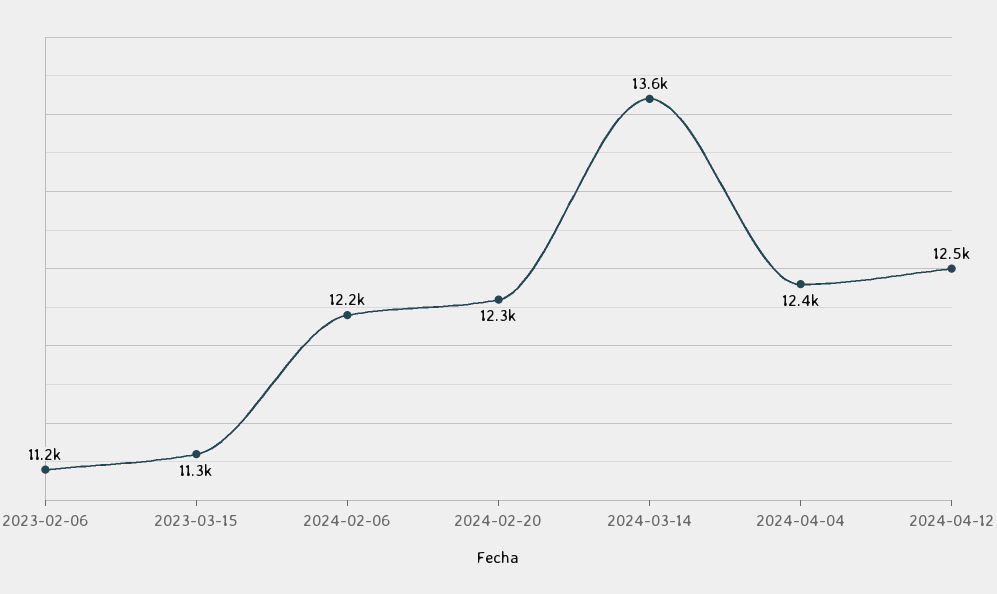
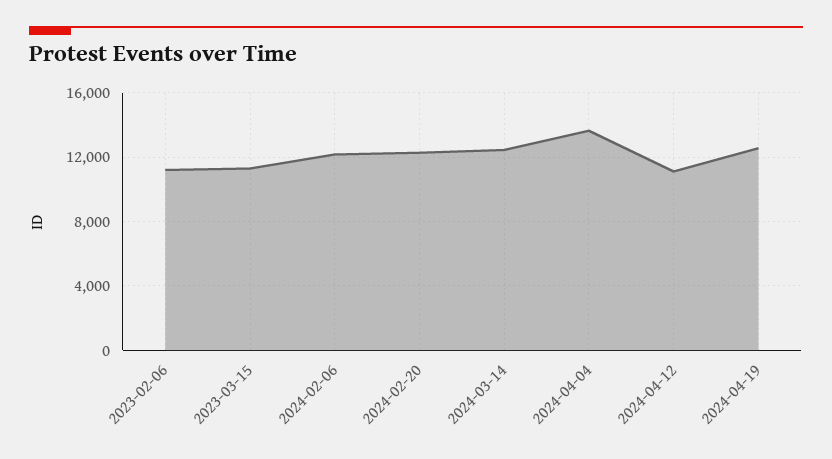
2024-03-14: 13600 -> 12500
2024-04-04: 12400 -> 13500
2024-04-12: 12500 -> 11000
2024-04-19: none -> 12500

